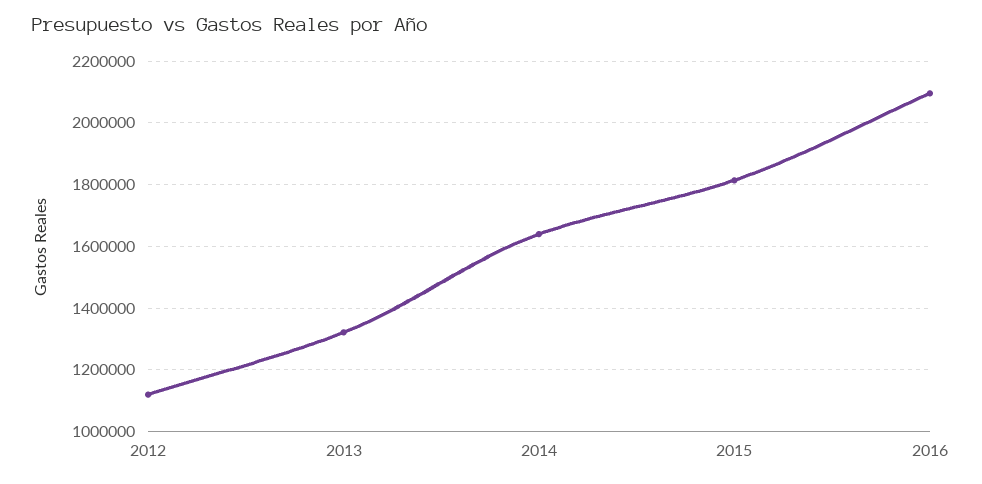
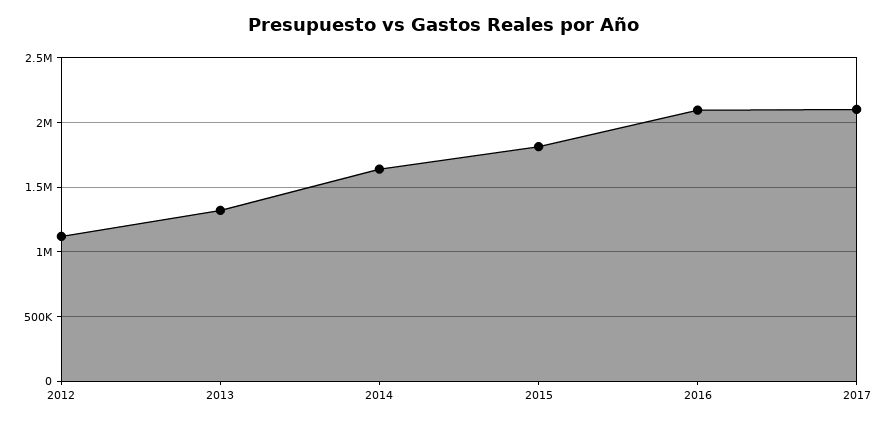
2017: none -> 2100000

